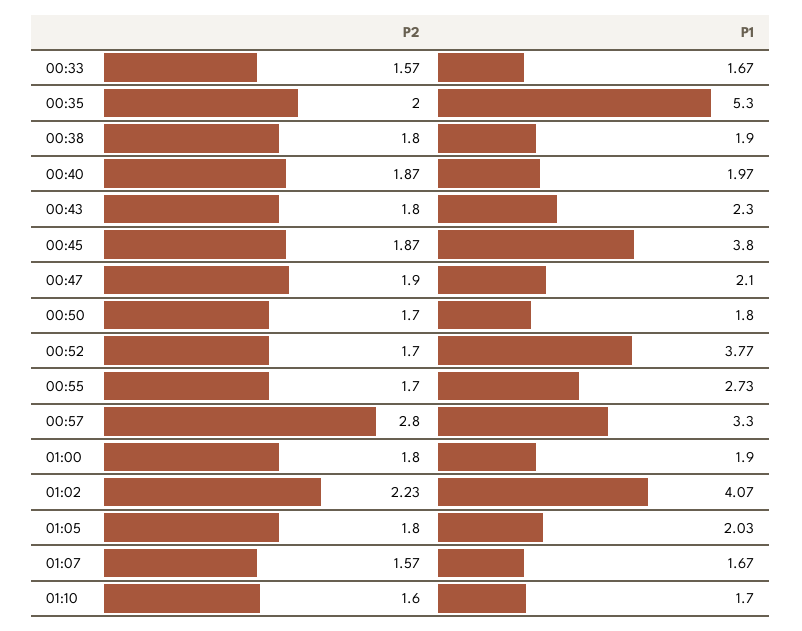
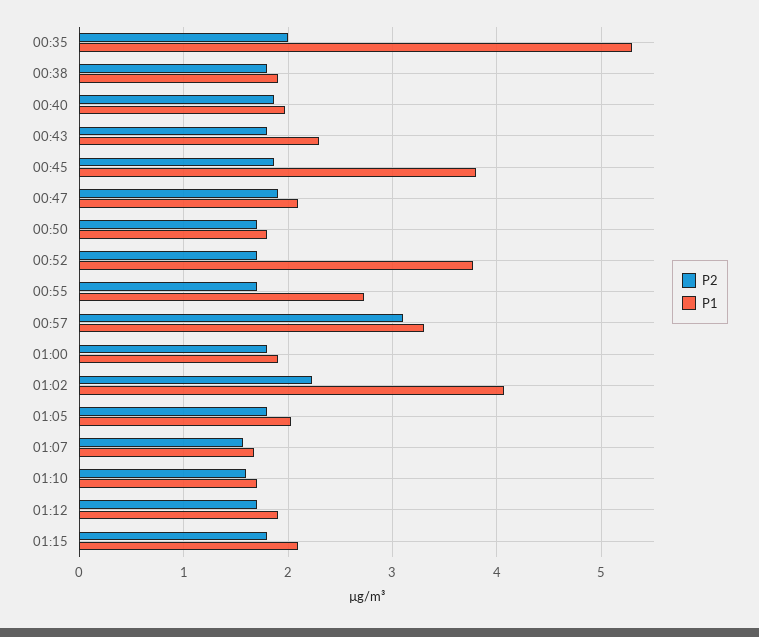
P2, 00:33: 1.57 -> none
P1, 00:33: 1.67 -> none
P2, 00:57: 2.8 -> 3.1
P2, 01:12: none -> 1.7
P1, 01:12: none -> 1.9
P2, 01:15: none -> 1.8
P1, 01:15: none -> 2.1

